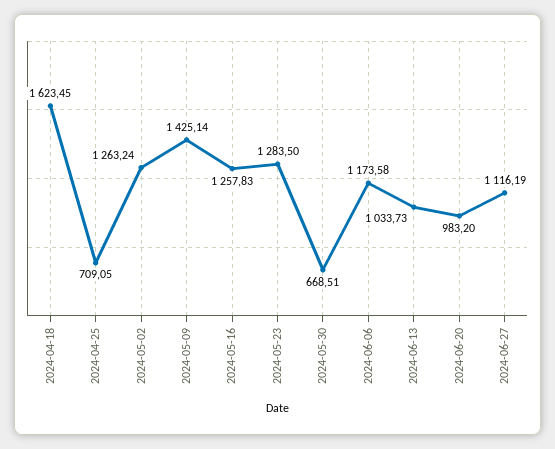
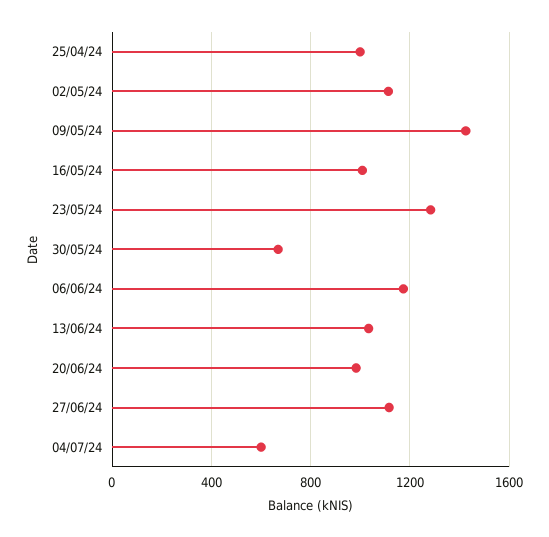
2024-04-18: 1623.45 -> none
2024-04-25: 709.05 -> 1000
2024-05-02: 1263.24 -> 1100
2024-05-16: 1257.83 -> 1000
04/07/24: none -> 600

